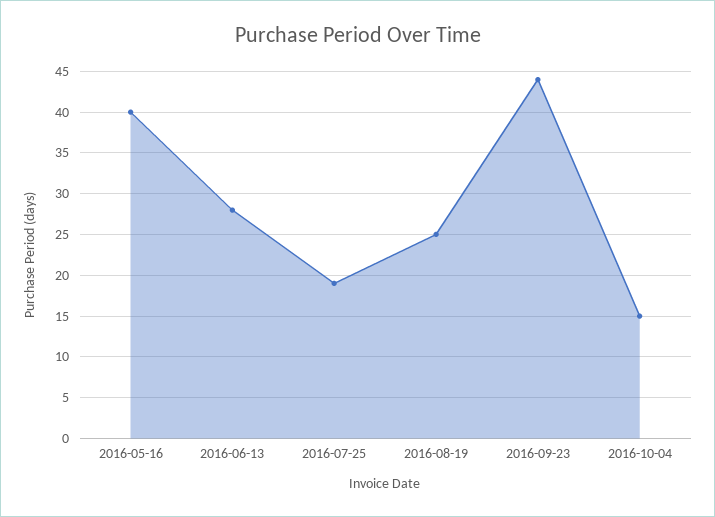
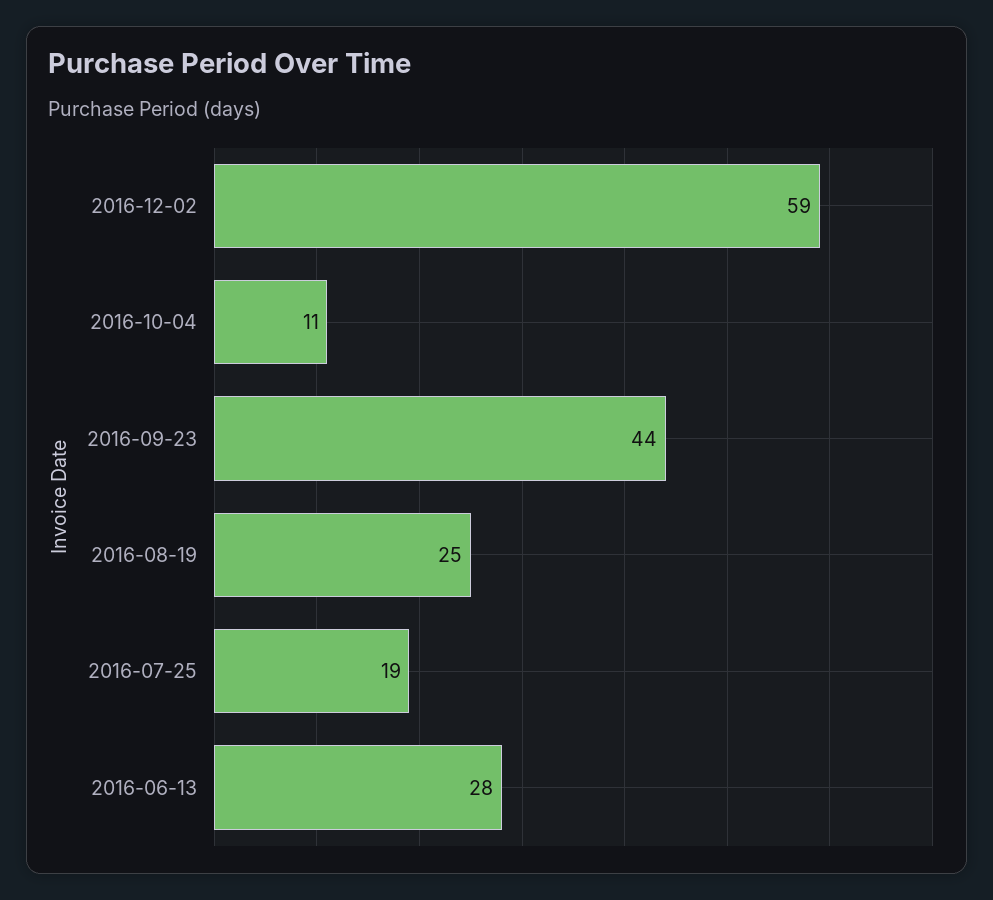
2016-05-16: 40 -> none
2016-10-04: 15 -> 11
2016-12-02: none -> 59

